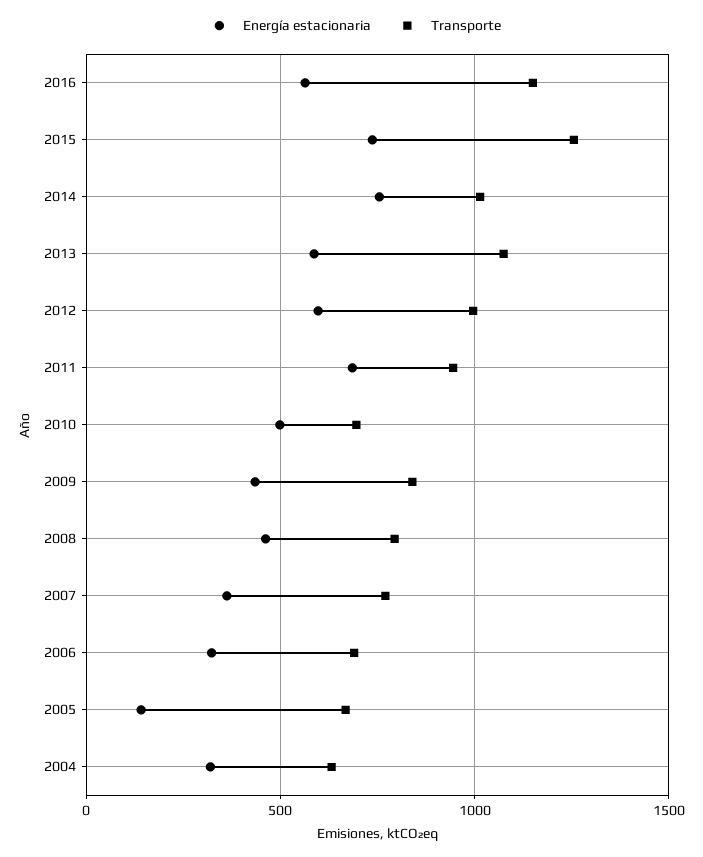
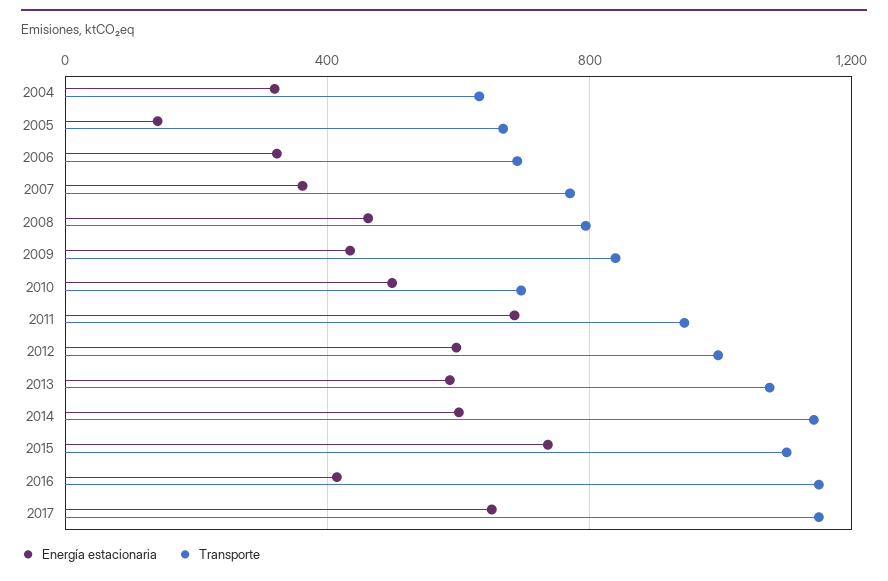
Energía estacionaria, 2016: 550 -> 400
Transporte, 2015: 1250 -> 1100
Energía estacionaria, 2014: 750 -> 600
Transporte, 2014: 1000 -> 1150
Energía estacionaria, 2017: none -> 650
Transporte, 2017: none -> 1150

